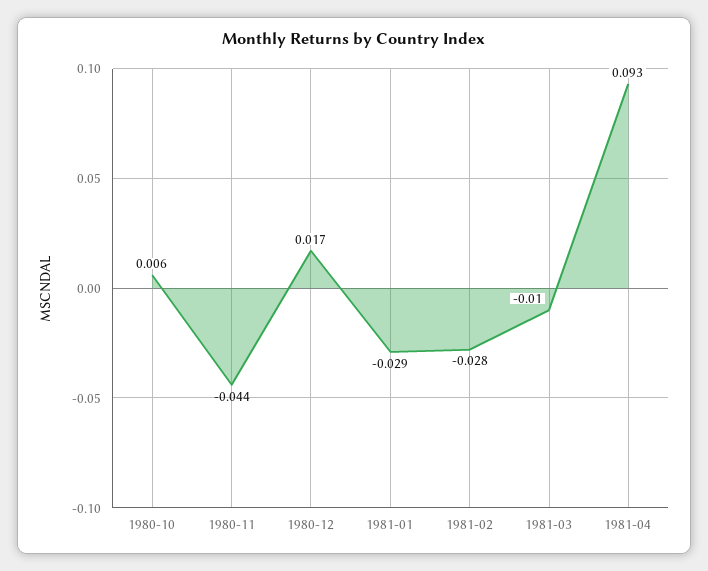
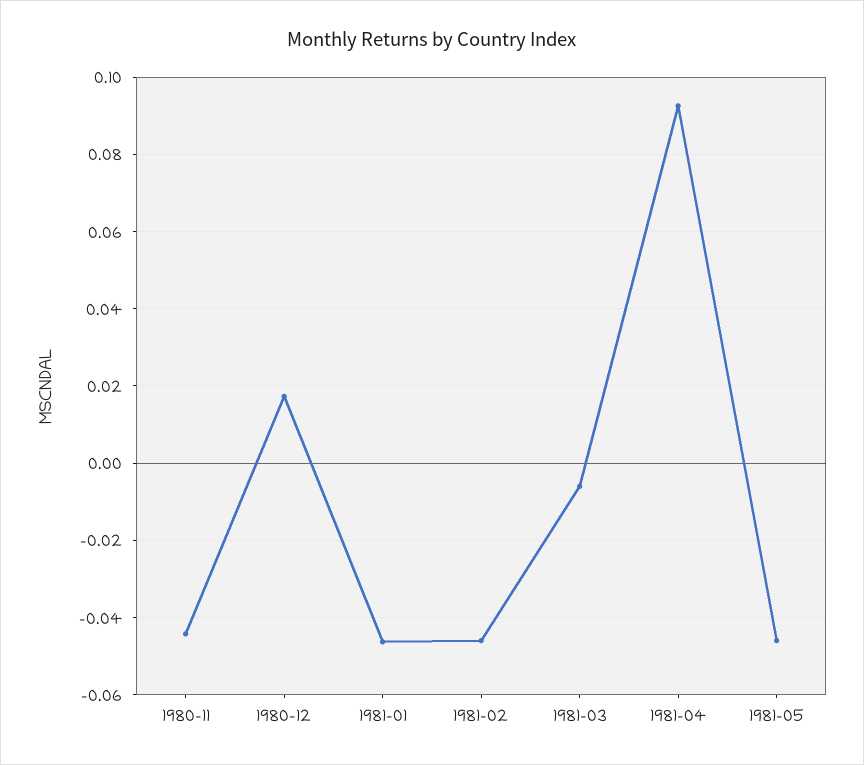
1980-10: 0.006 -> none
1981-01: -0.029 -> -0.046
1981-02: -0.028 -> -0.046
1981-03: -0.01 -> -0.006
1981-05: none -> -0.046

